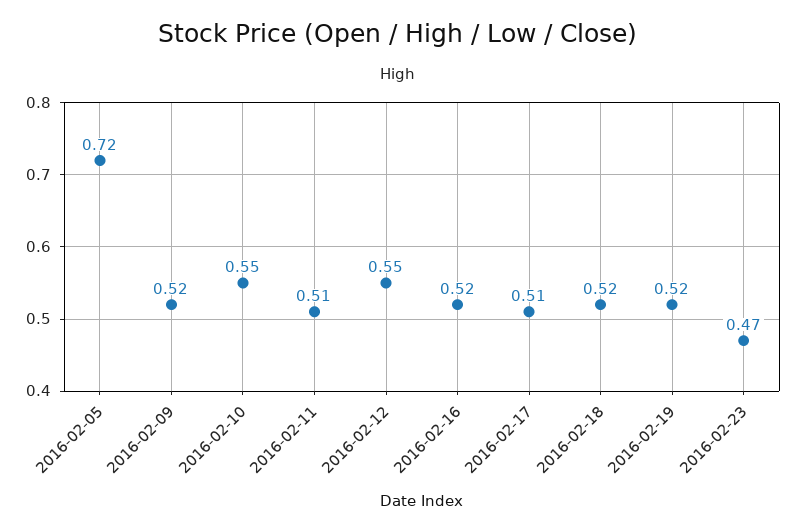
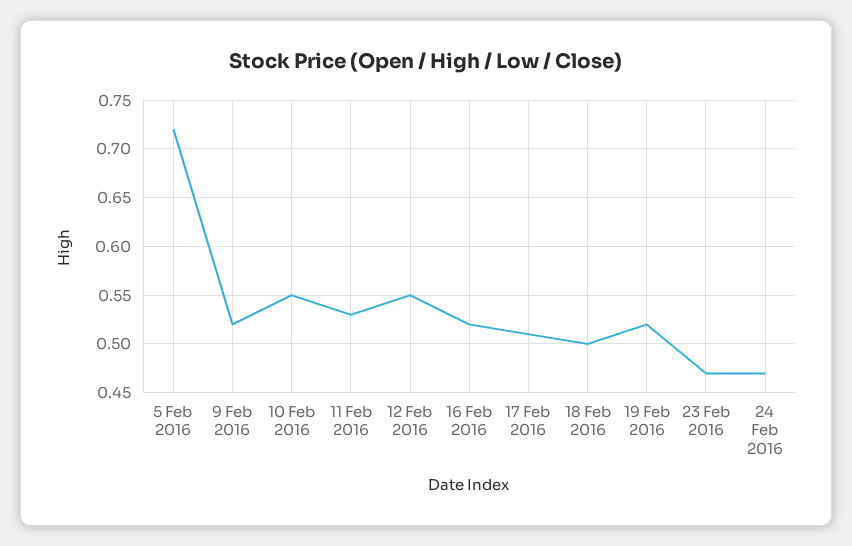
2016-02-11: 0.51 -> 0.53
2016-02-18: 0.52 -> 0.5
24 Feb 2016: none -> 0.47

